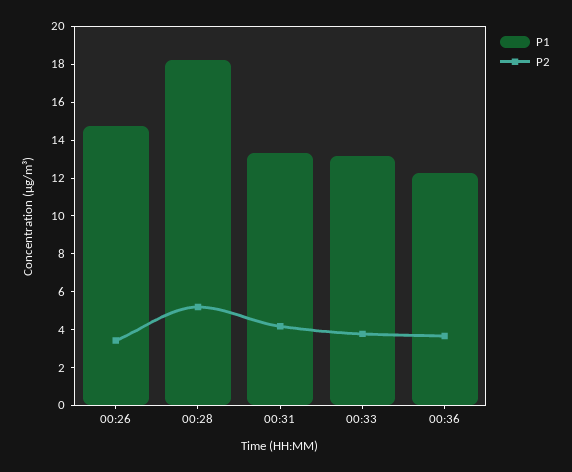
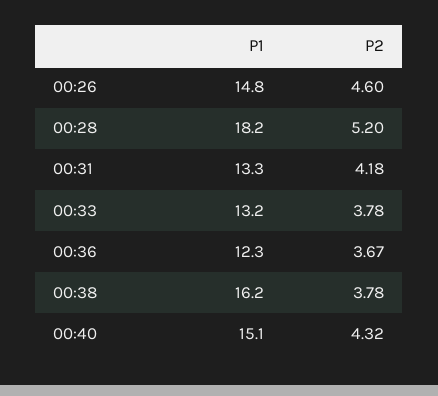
P2, 00:26: 3.5 -> 4.6
P1, 00:38: none -> 16.2
P2, 00:38: none -> 3.78
P1, 00:40: none -> 15.1
P2, 00:40: none -> 4.32

